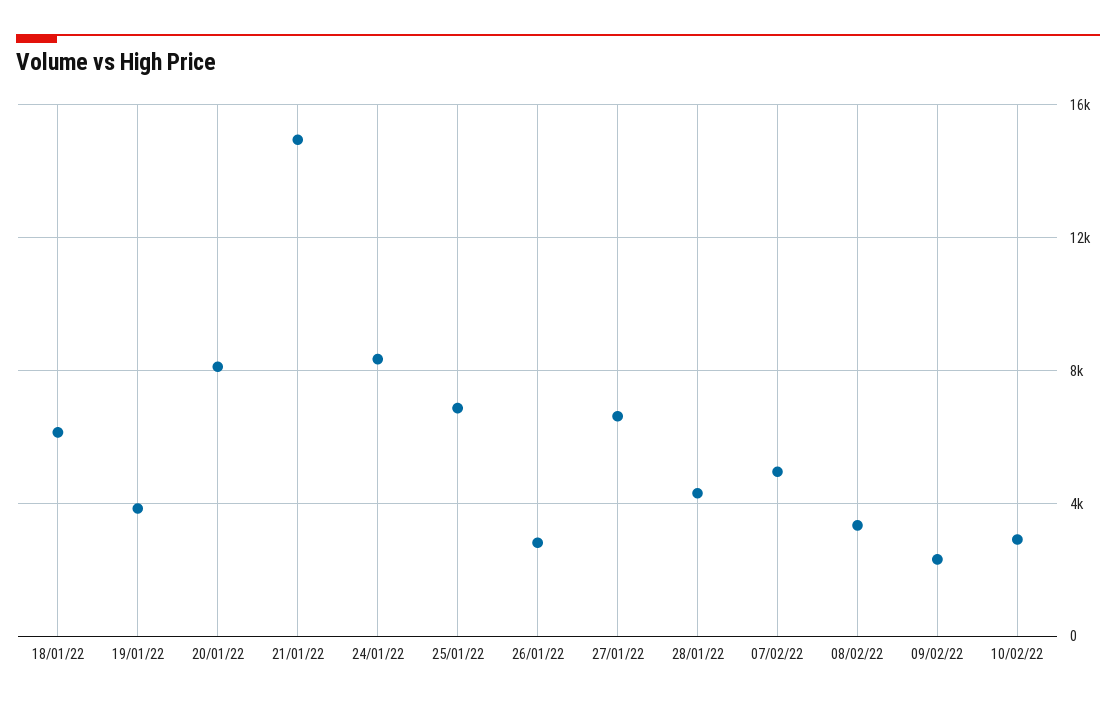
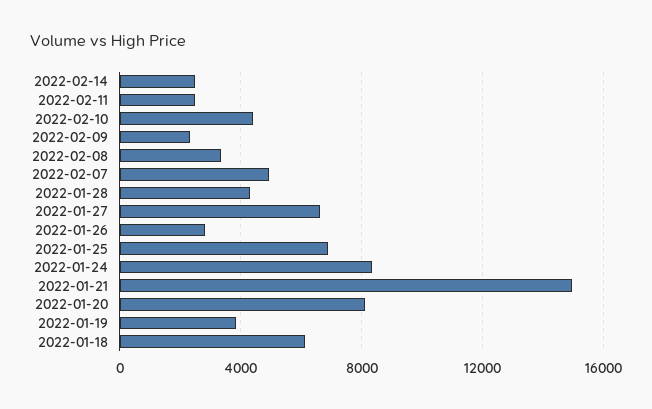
10/02/22: 3000 -> 4500
2022-02-14: none -> 2500
2022-02-11: none -> 2500

